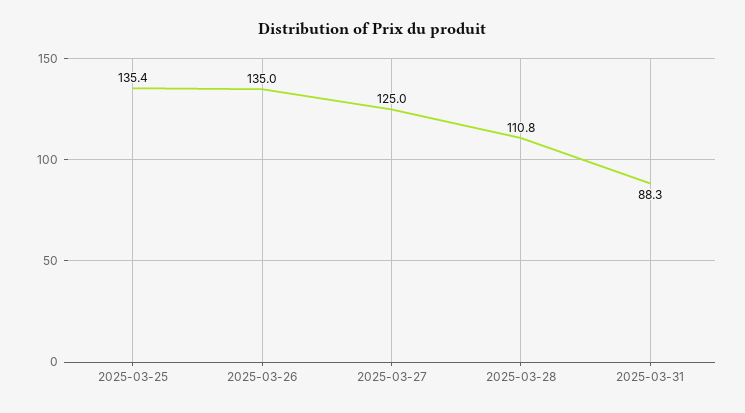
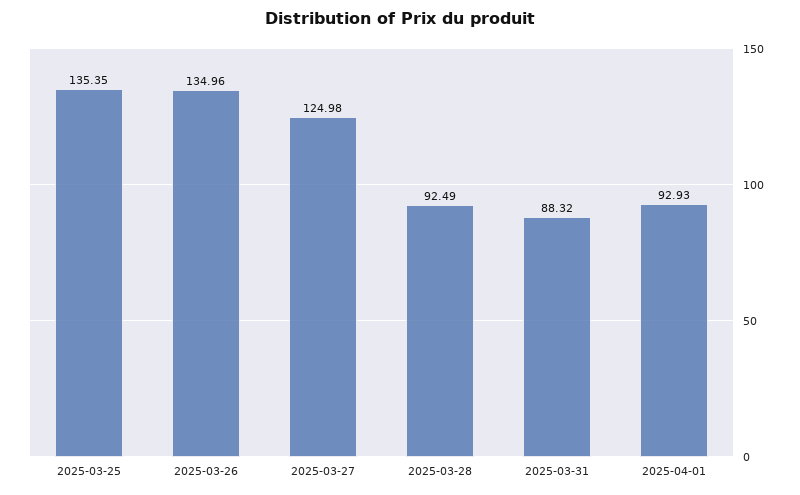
2025-03-28: 110.8 -> 92.49
2025-04-01: none -> 92.93

